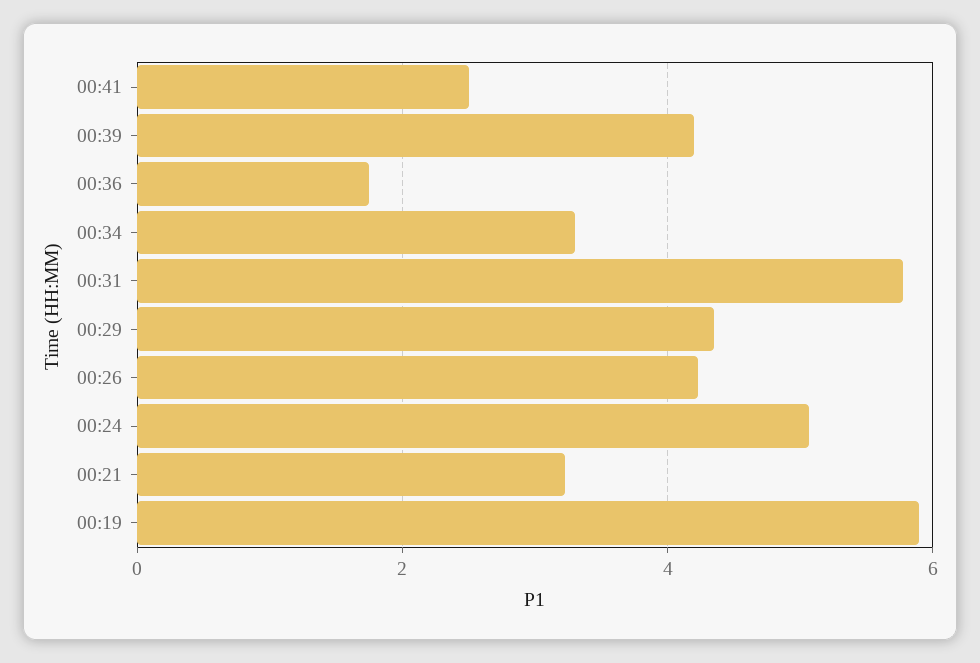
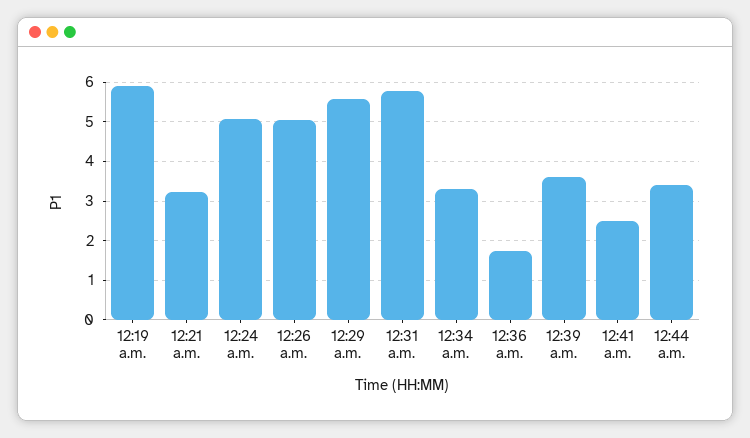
00:39: 4.2 -> 3.6
00:29: 4.4 -> 5.6
00:26: 4.2 -> 5
12:44 a.m.: none -> 3.4

